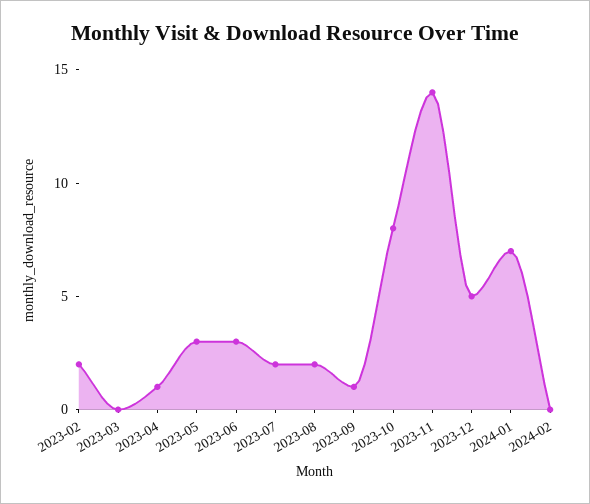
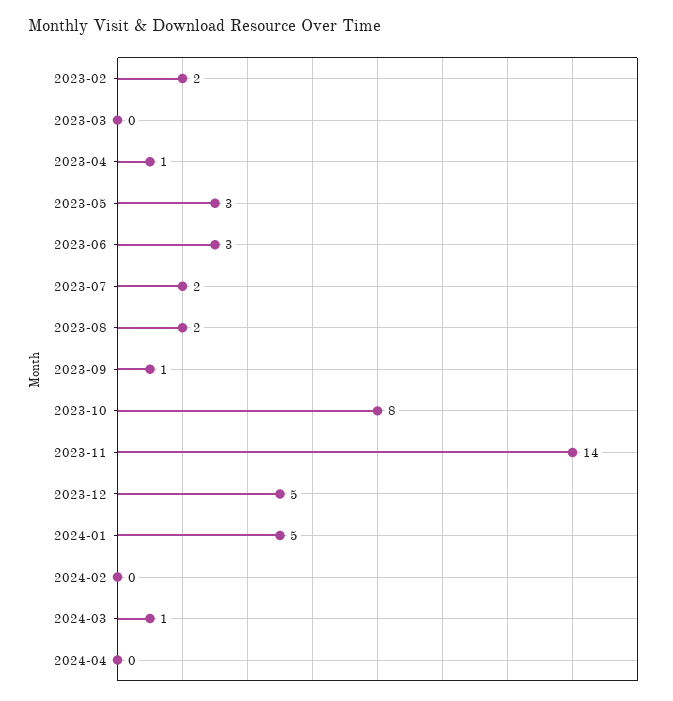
2024-01: 7 -> 5
2024-03: none -> 1
2024-04: none -> 0

